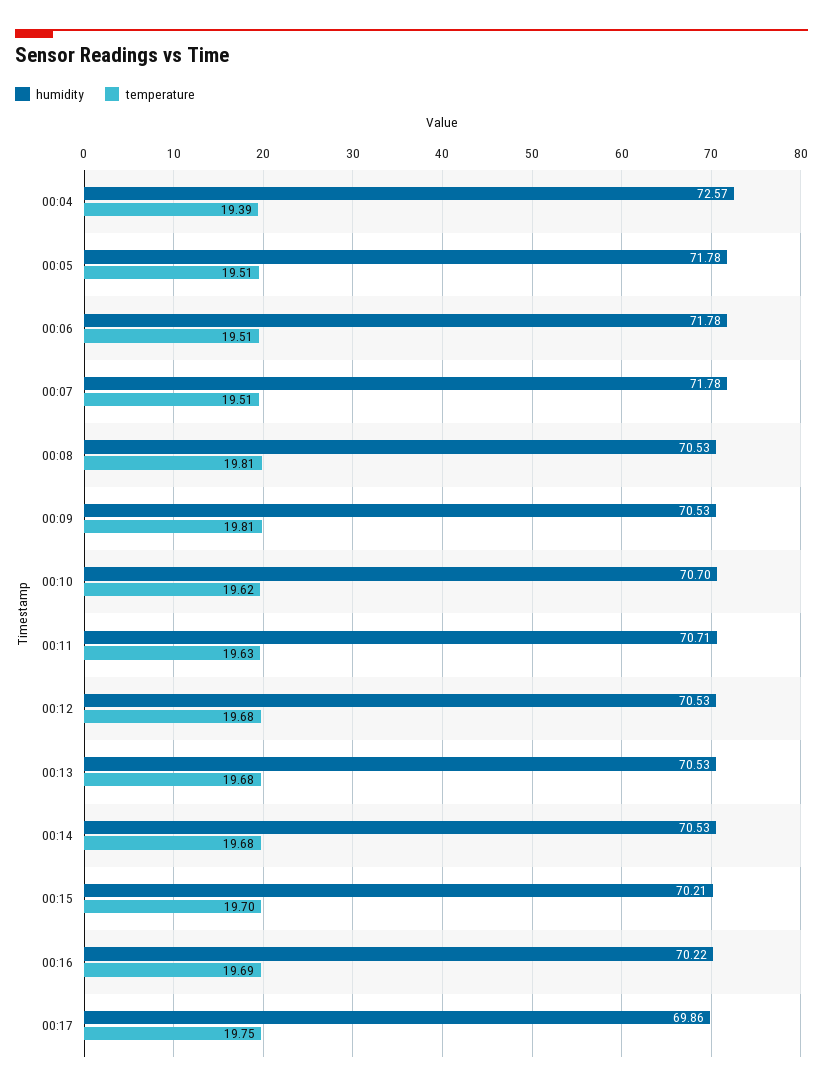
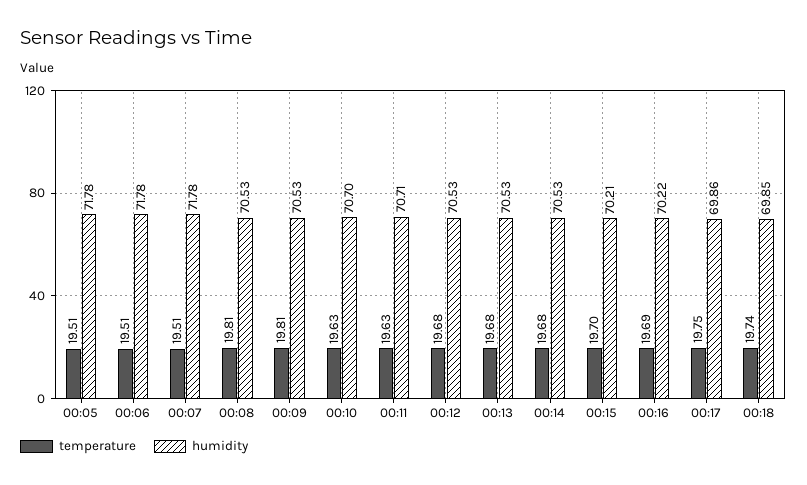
humidity, 00:04: 72.57 -> none
temperature, 00:04: 19.39 -> none
temperature, 00:10: 19.62 -> 19.63
temperature, 00:18: none -> 19.74
humidity, 00:18: none -> 69.85

